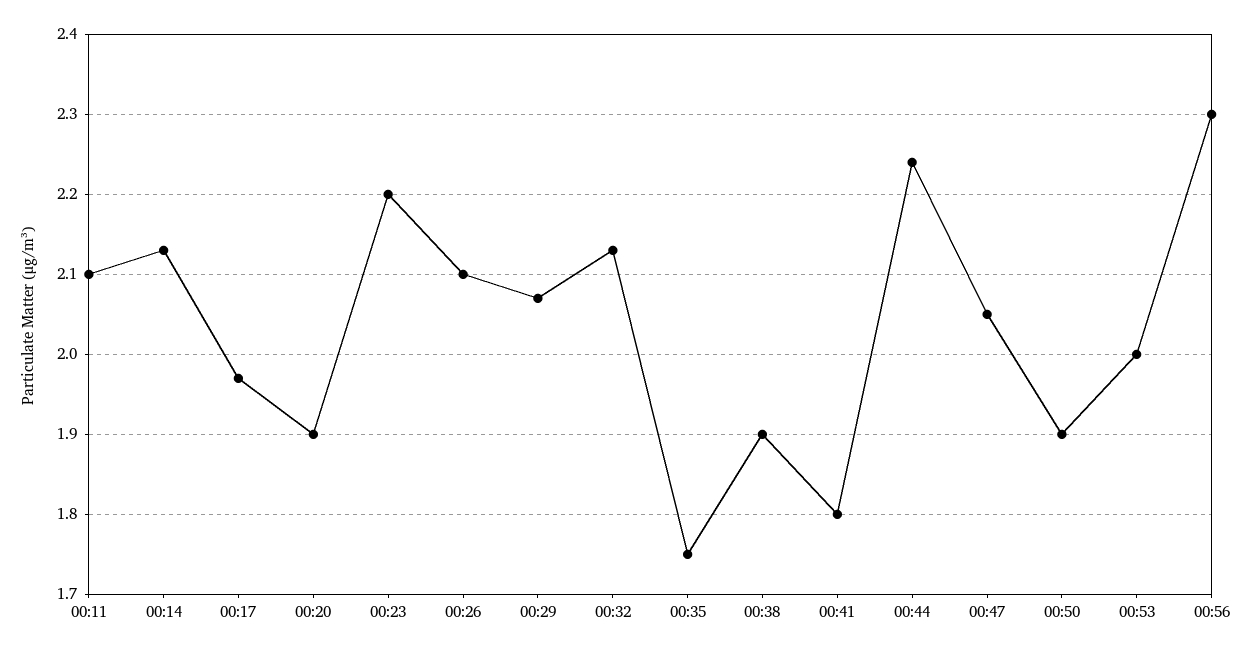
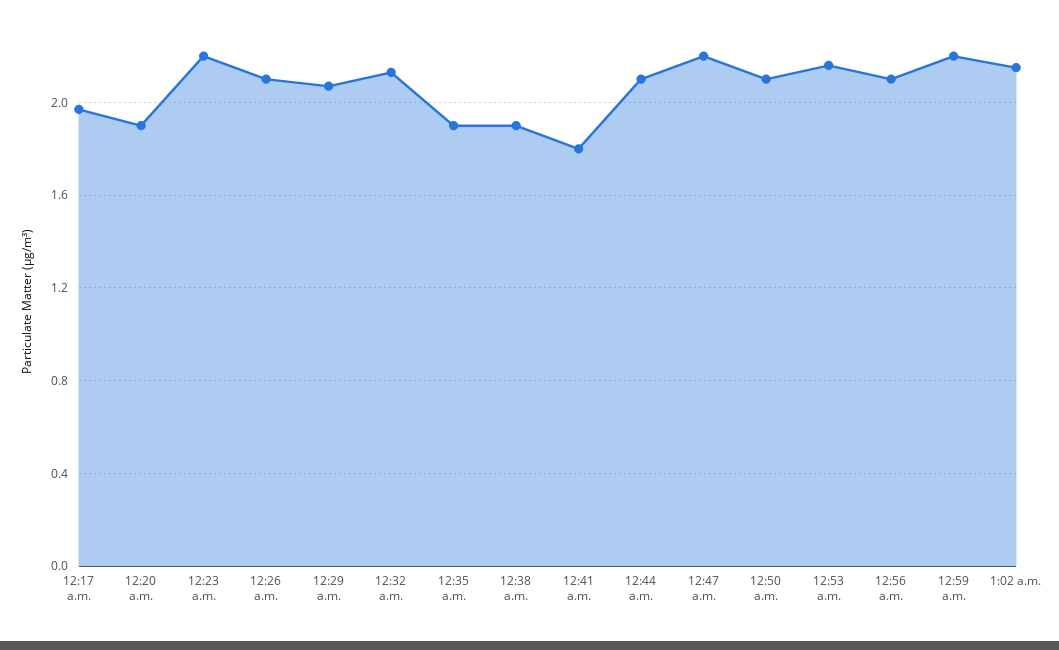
00:11: 2.1 -> none
00:14: 2.13 -> none
00:35: 1.75 -> 1.9
00:44: 2.24 -> 2.1
00:47: 2.05 -> 2.2
00:50: 1.9 -> 2.1
00:53: 2 -> 2.15
00:56: 2.3 -> 2.1
12:59 a.m.: none -> 2.2
1:02 a.m.: none -> 2.15

